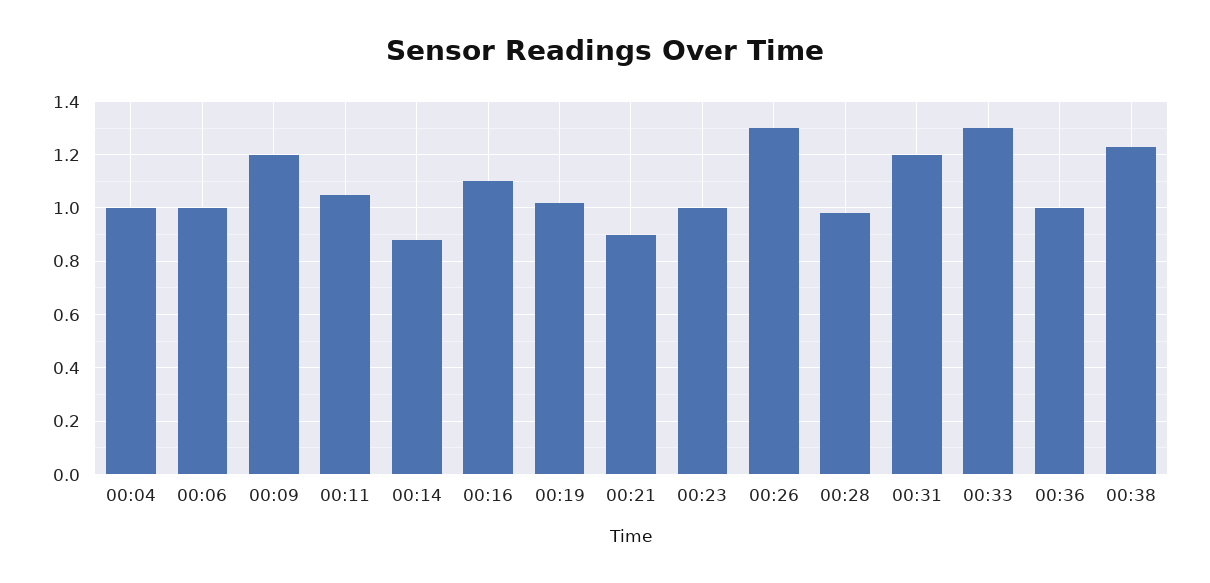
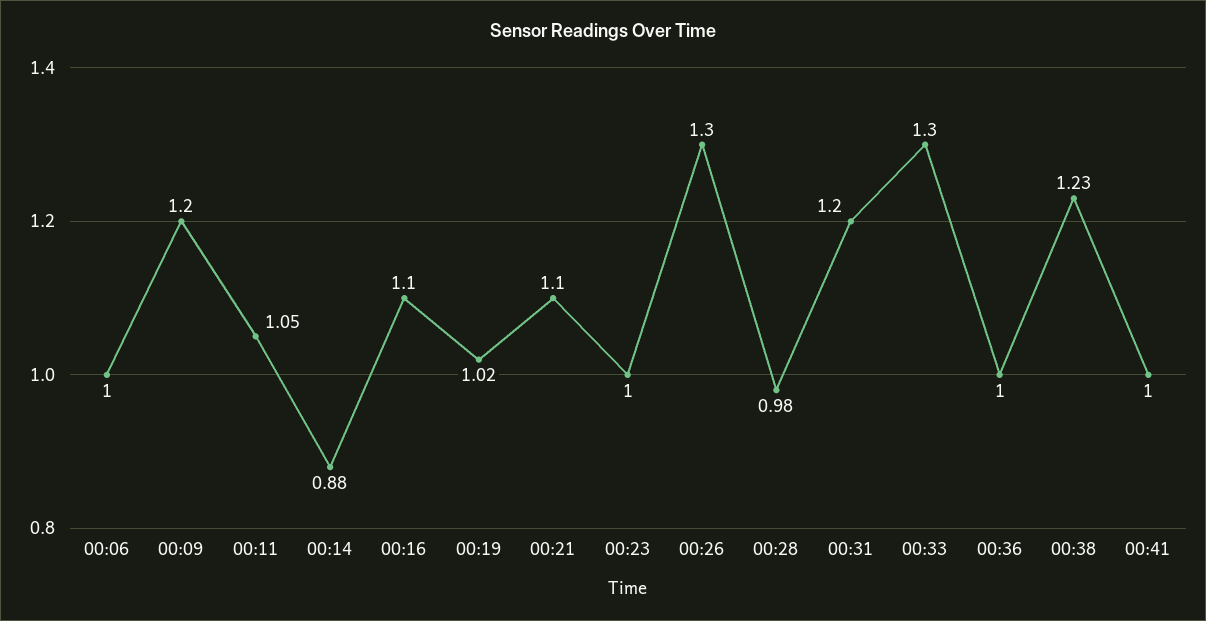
00:04: 1 -> none
00:21: 0.9 -> 1.1
00:41: none -> 1

